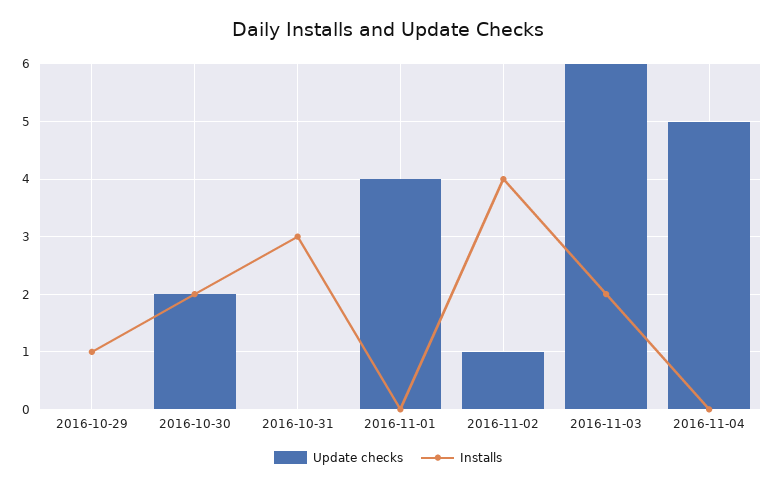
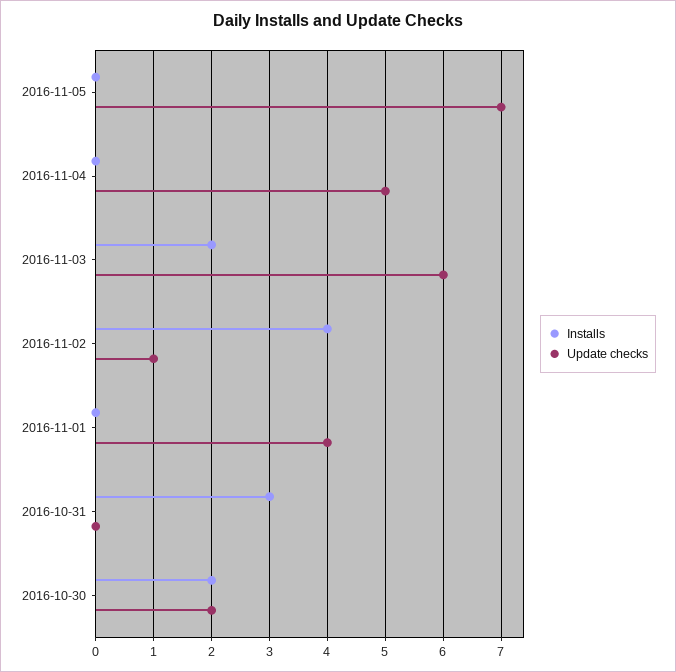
Update checks, 2016-10-29: 0 -> none
Installs, 2016-10-29: 1 -> none
Installs, 2016-11-05: none -> 0
Update checks, 2016-11-05: none -> 7

